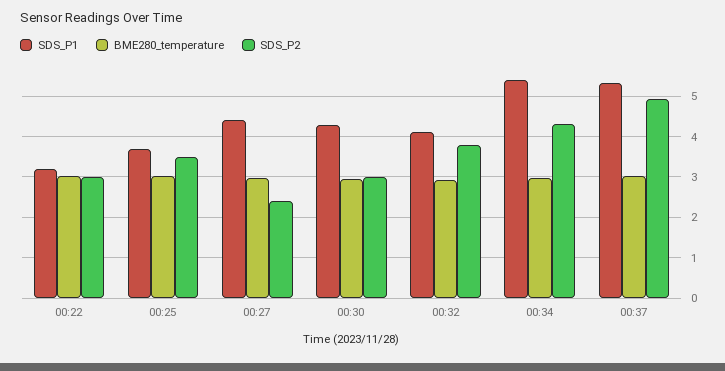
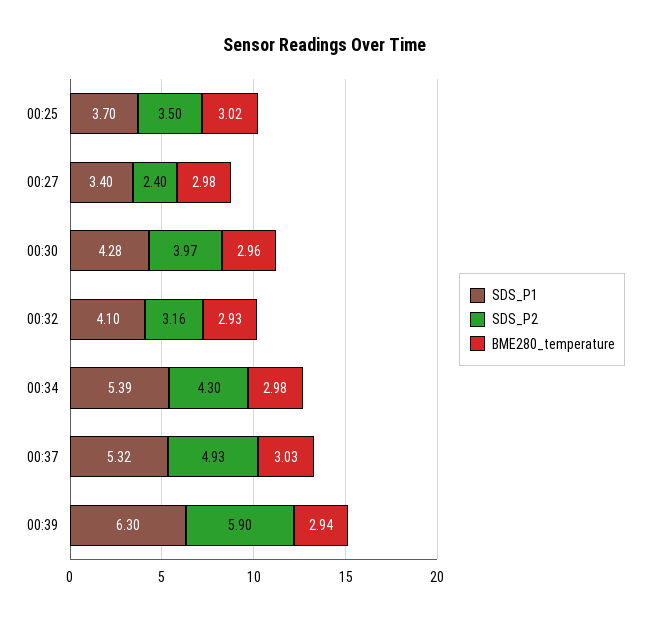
SDS_P1, 00:22: 3.2 -> none
BME280_temperature, 00:22: 3 -> none
SDS_P2, 00:22: 3 -> none
SDS_P1, 00:27: 4.4 -> 3.4
SDS_P2, 00:30: 3 -> 3.97
SDS_P2, 00:32: 3.8 -> 3.16
SDS_P1, 00:39: none -> 6.3
SDS_P2, 00:39: none -> 5.9
BME280_temperature, 00:39: none -> 2.94

